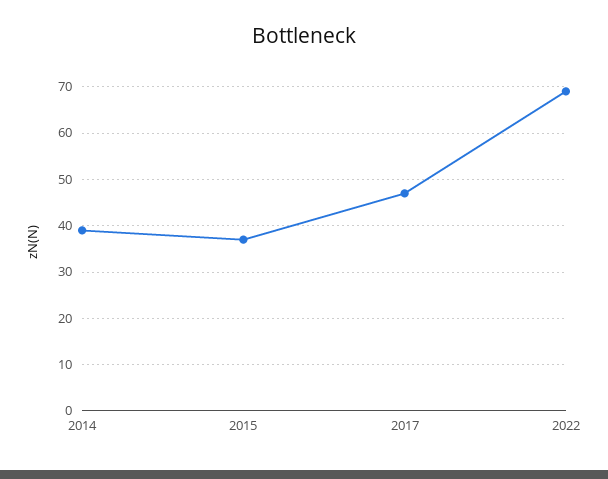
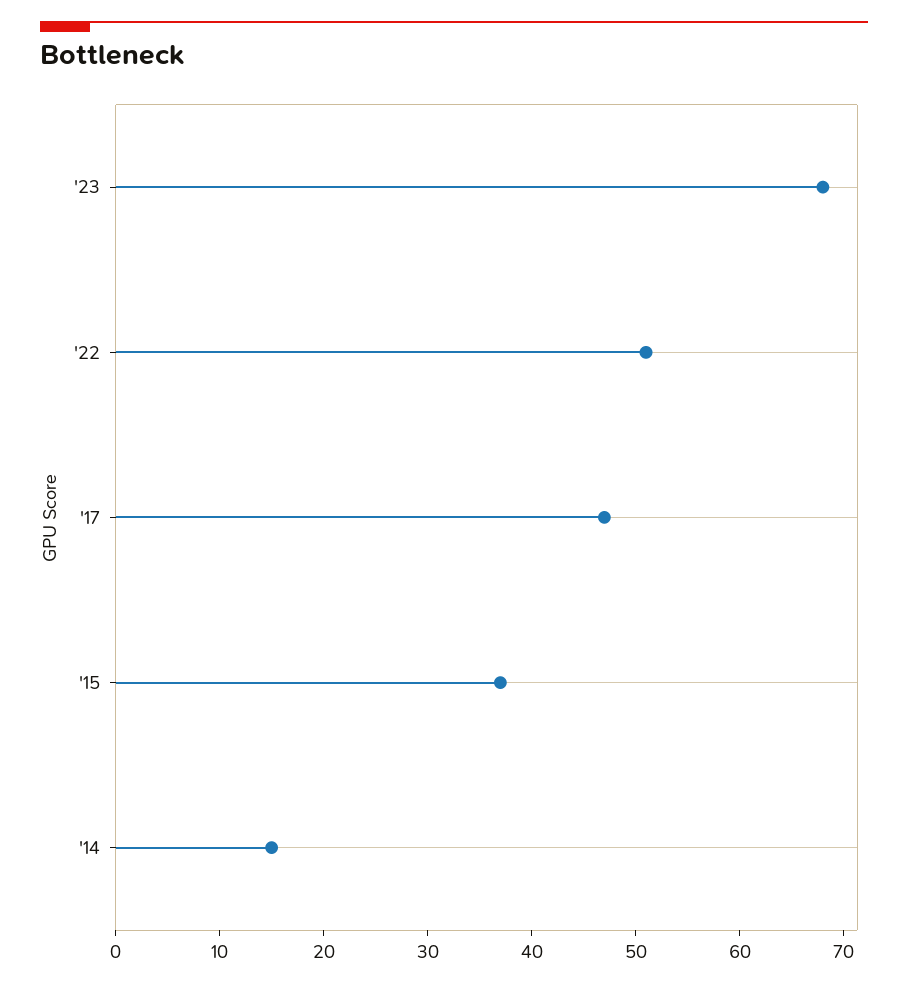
2014: 40 -> 15
2022: 70 -> 51
'23: none -> 68

